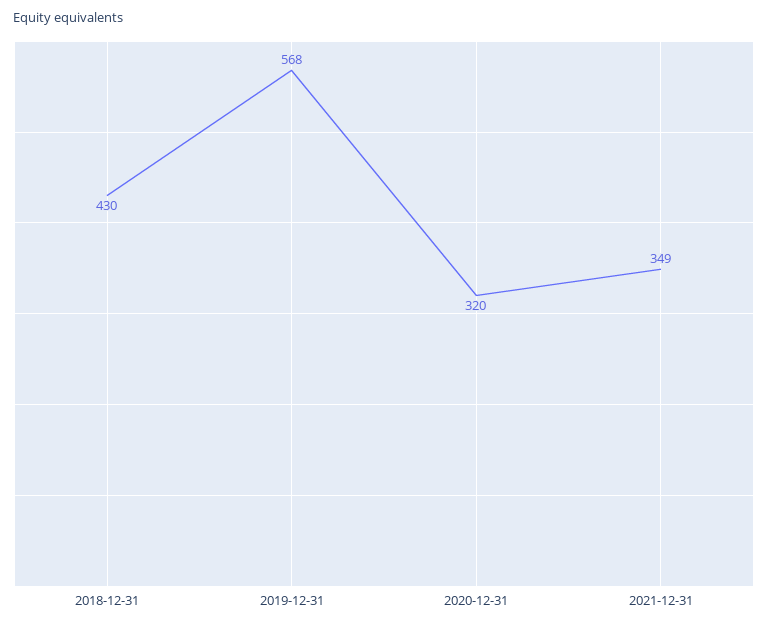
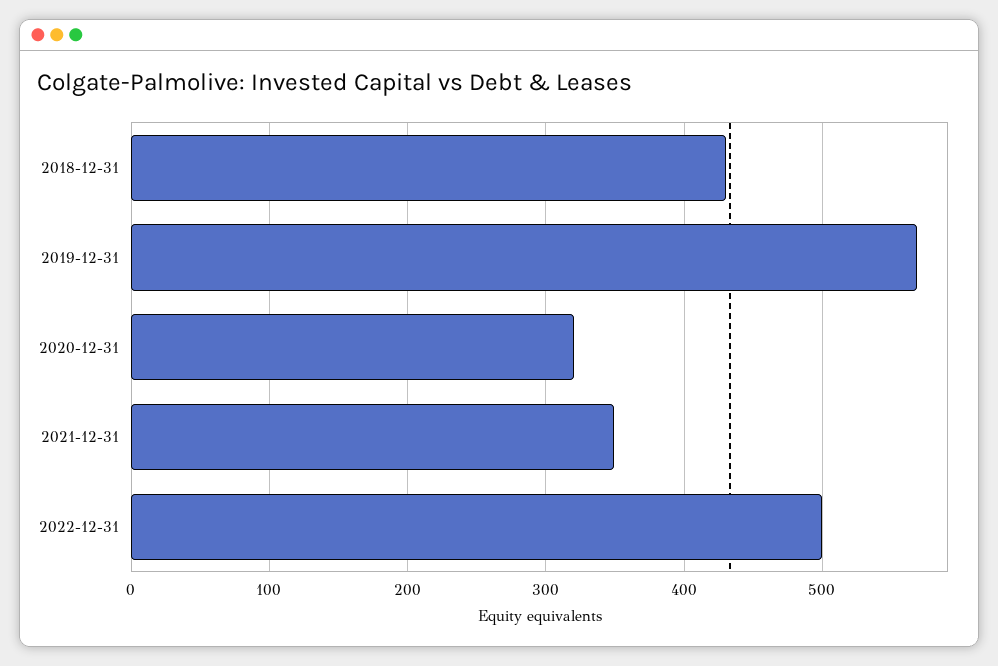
2022-12-31: none -> 500

